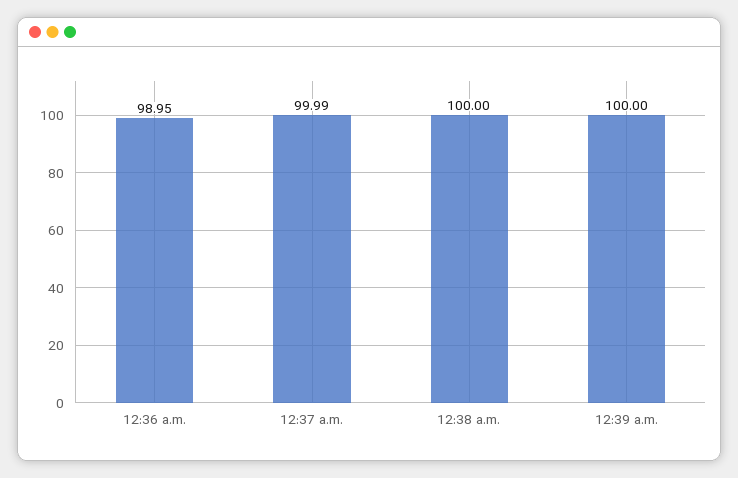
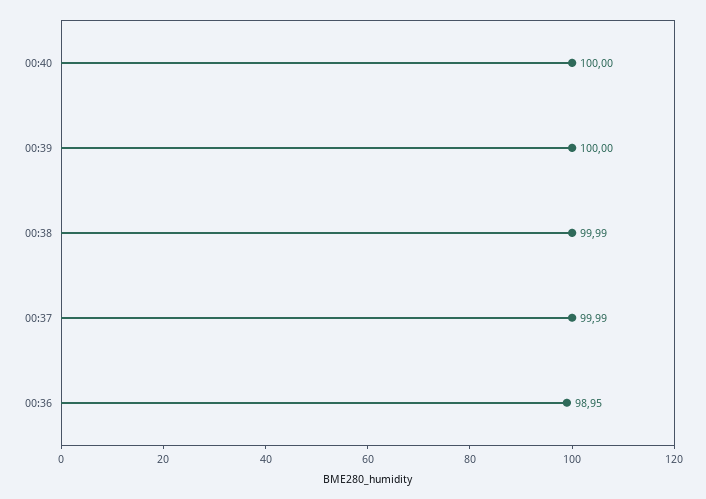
12:38 a.m.: 100 -> 99.99
00:40: none -> 100

